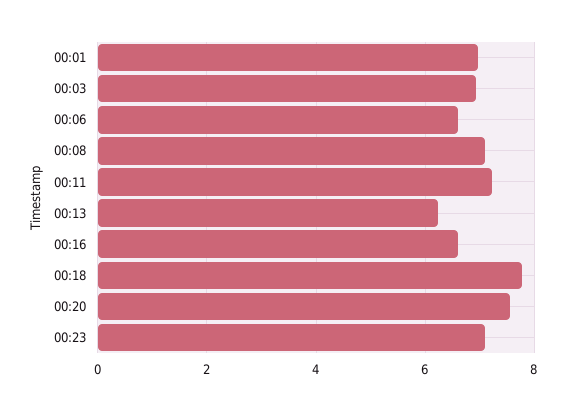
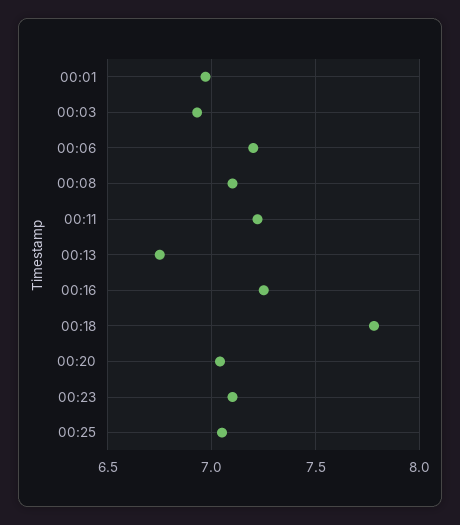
00:06: 6.6 -> 7.2
00:13: 6.2 -> 6.75
00:16: 6.6 -> 7.25
00:20: 7.6 -> 7.05
00:25: none -> 7.05

